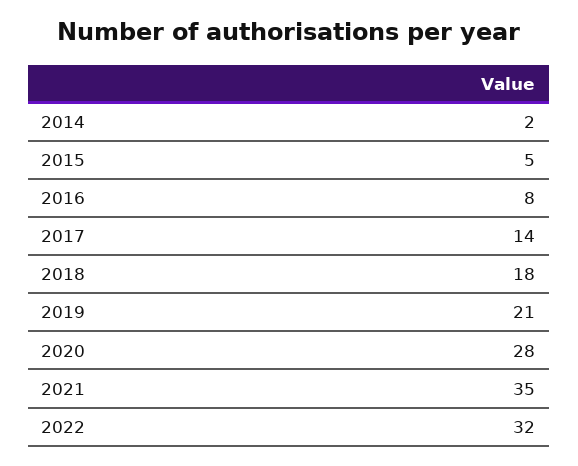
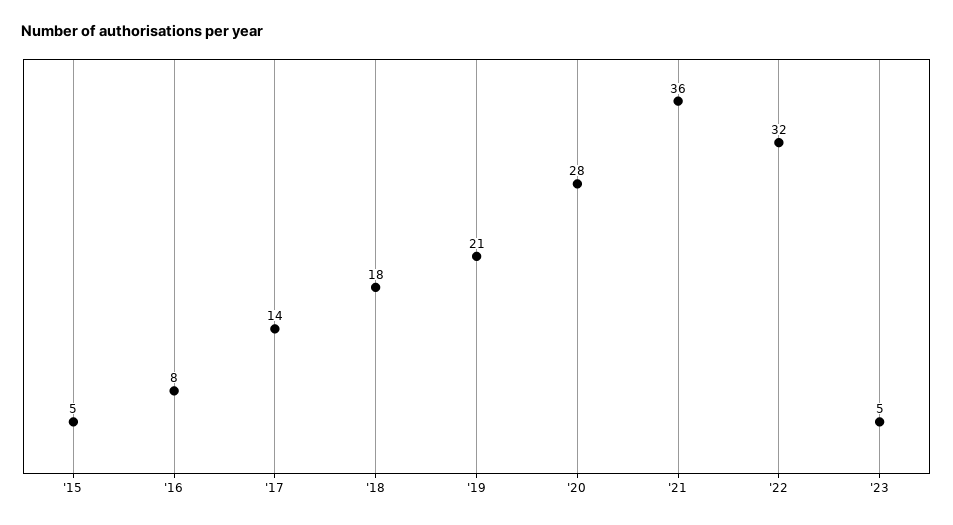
2014: 2 -> none
2021: 35 -> 36
'23: none -> 5

